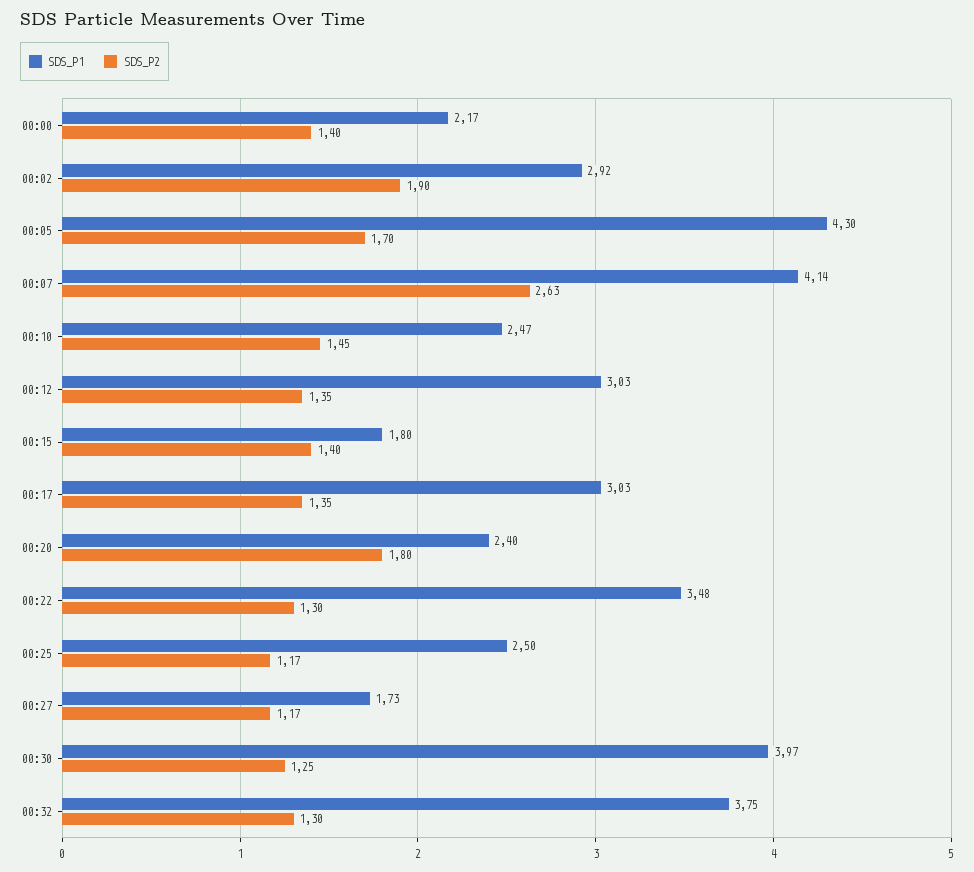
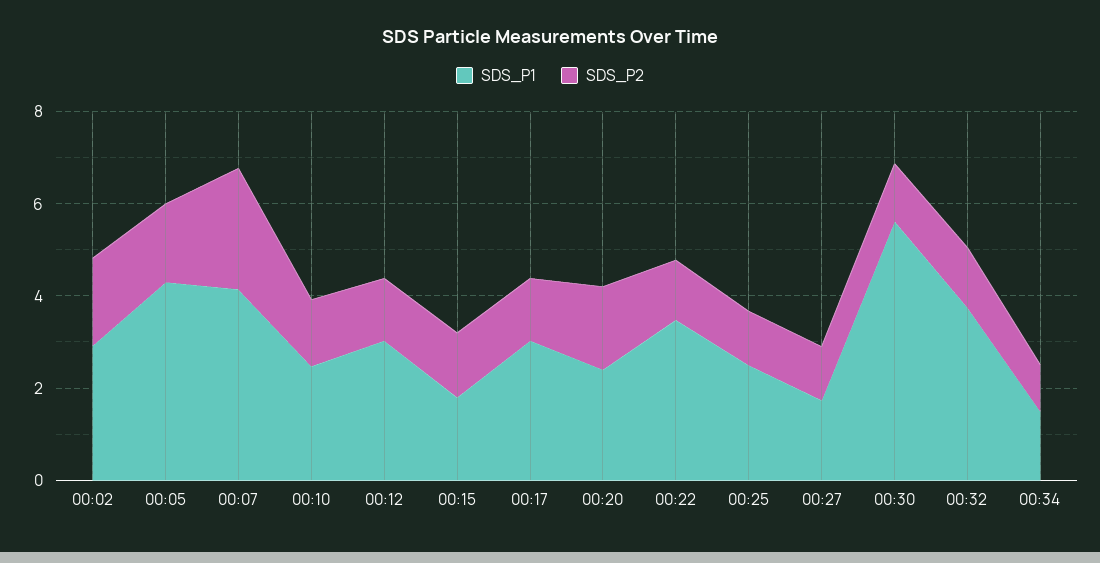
SDS_P1, 00:00: 2.17 -> none
SDS_P2, 00:00: 1.4 -> none
SDS_P1, 00:30: 3.97 -> 5.5
SDS_P1, 00:34: none -> 1.5
SDS_P2, 00:34: none -> 1

